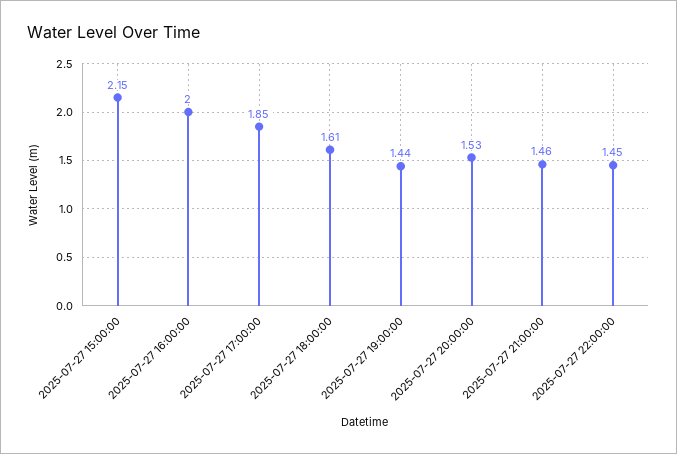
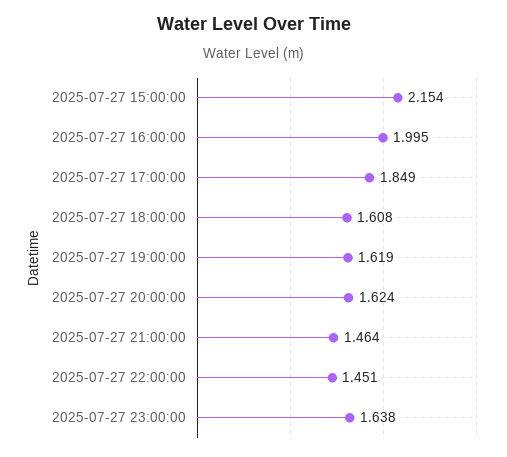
2025-07-27 19:00:00: 1.44 -> 1.619
2025-07-27 20:00:00: 1.53 -> 1.624
2025-07-27 23:00:00: none -> 1.638

